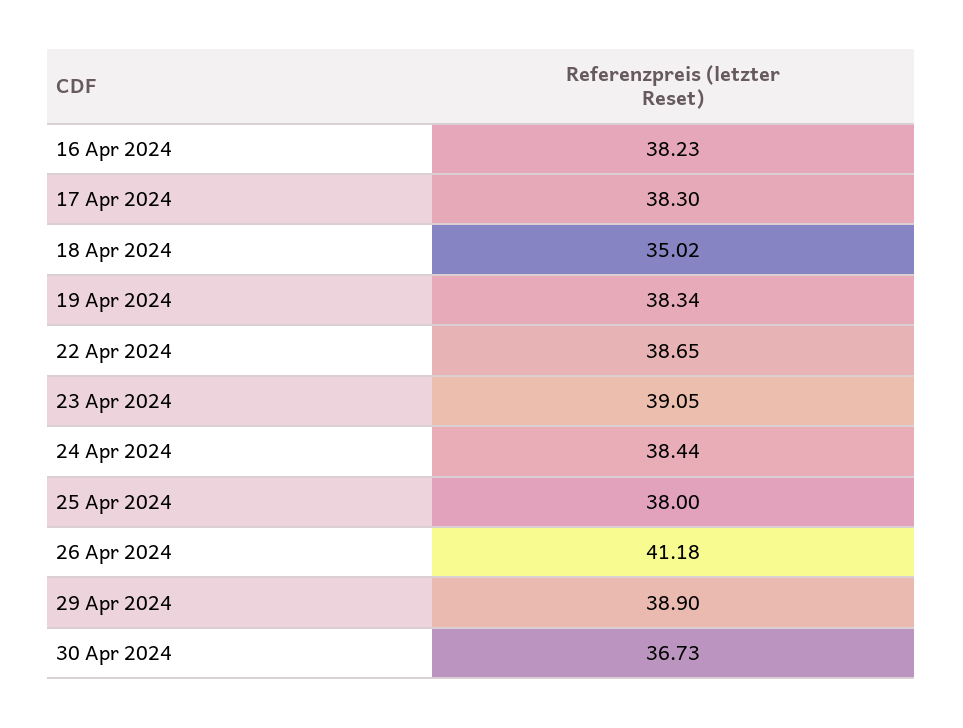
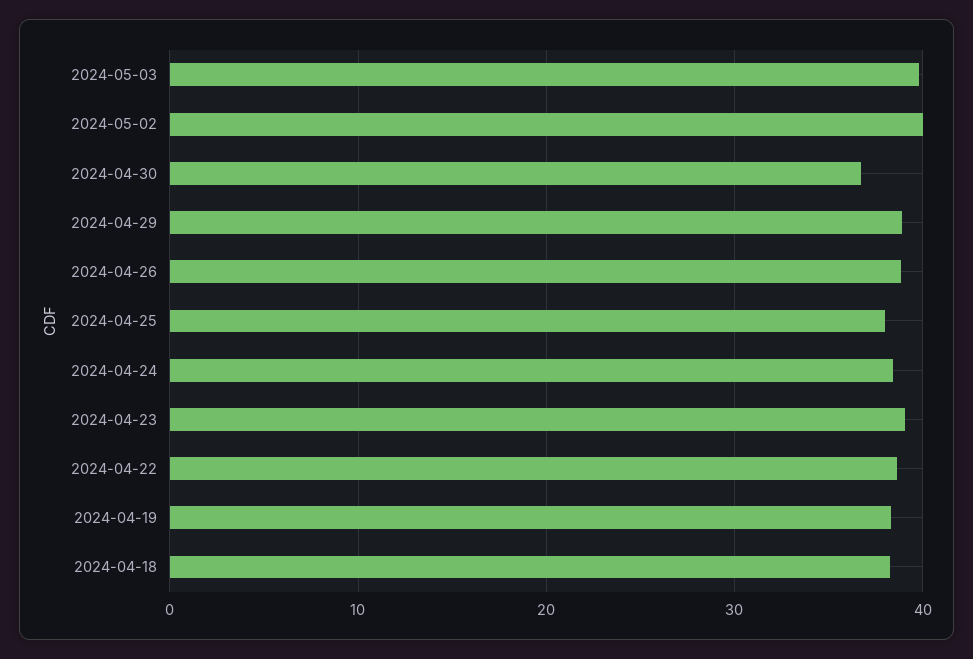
16 Apr 2024: 38.23 -> none
17 Apr 2024: 38.3 -> none
18 Apr 2024: 35.02 -> 38
26 Apr 2024: 41.18 -> 39
2024-05-03: none -> 40
2024-05-02: none -> 40

